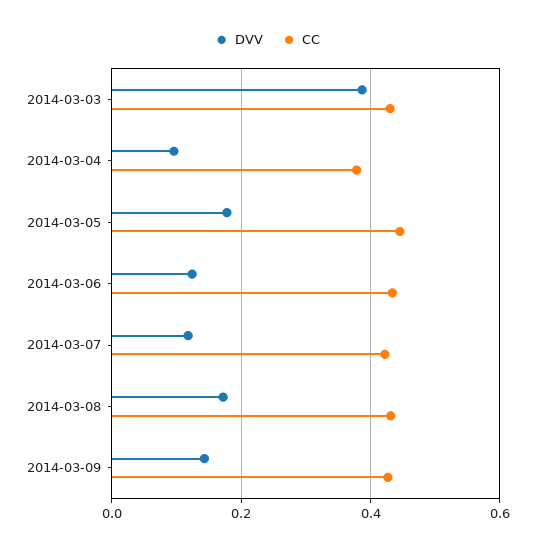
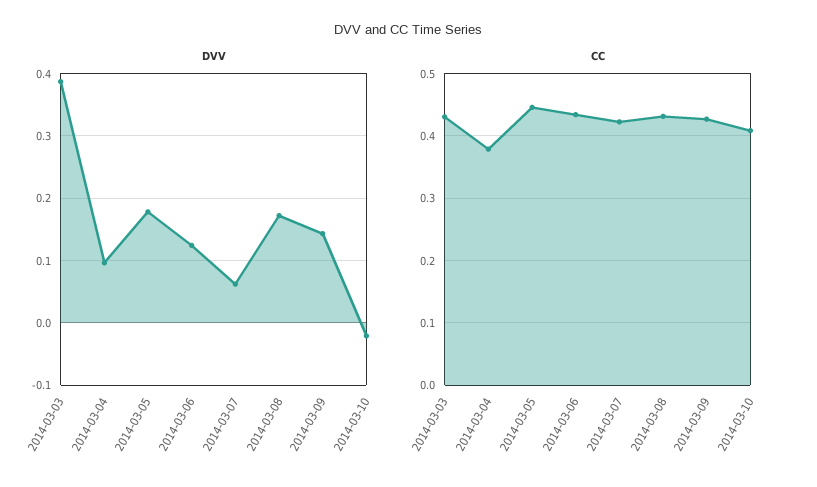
DVV, 2014-03-07: 0.12 -> 0.06
DVV, 2014-03-10: none -> -0.02
CC, 2014-03-10: none -> 0.41

